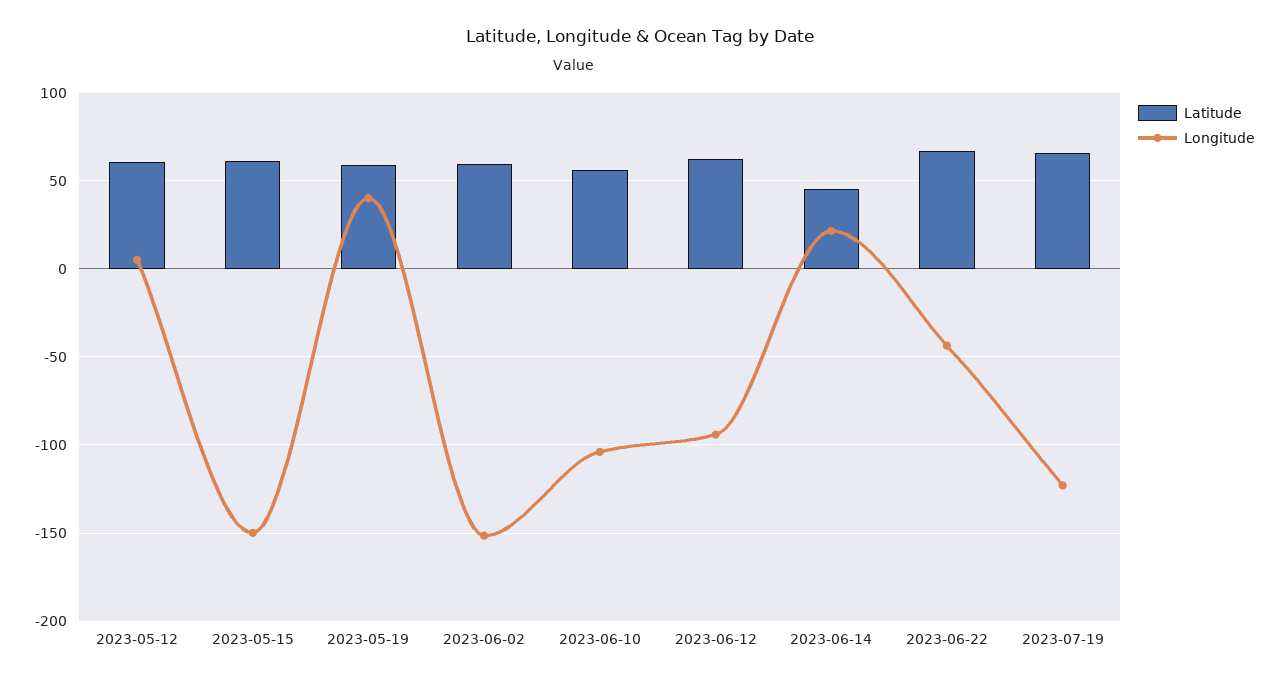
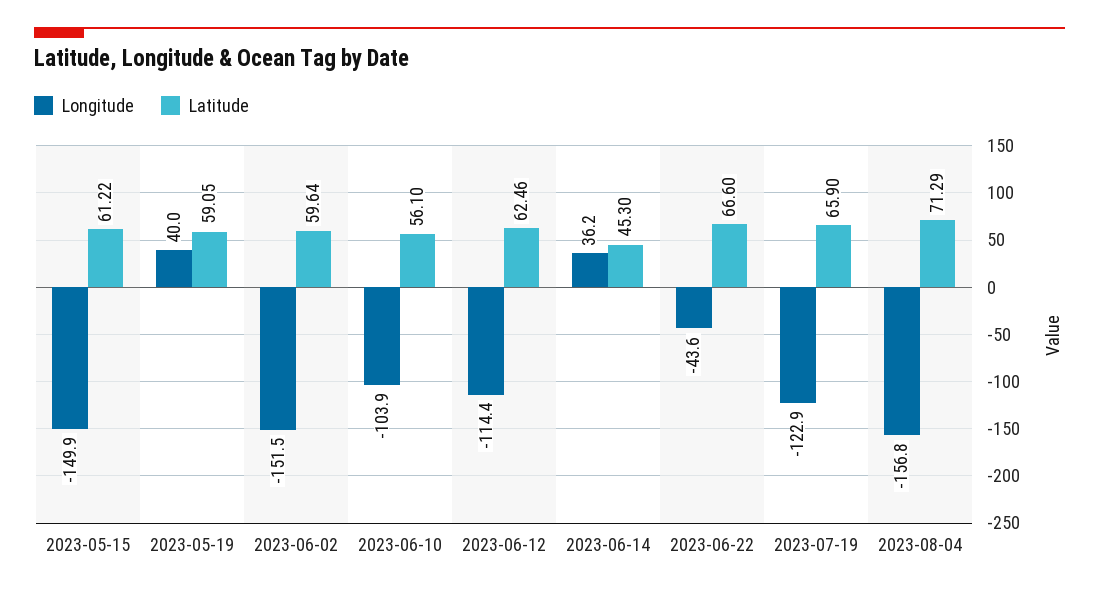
Latitude, 2023-05-12: 60 -> none
Longitude, 2023-05-12: 5 -> none
Longitude, 2023-06-12: -95 -> -114.4
Longitude, 2023-06-14: 20 -> 36.2
Longitude, 2023-08-04: none -> -156.8
Latitude, 2023-08-04: none -> 71.29

